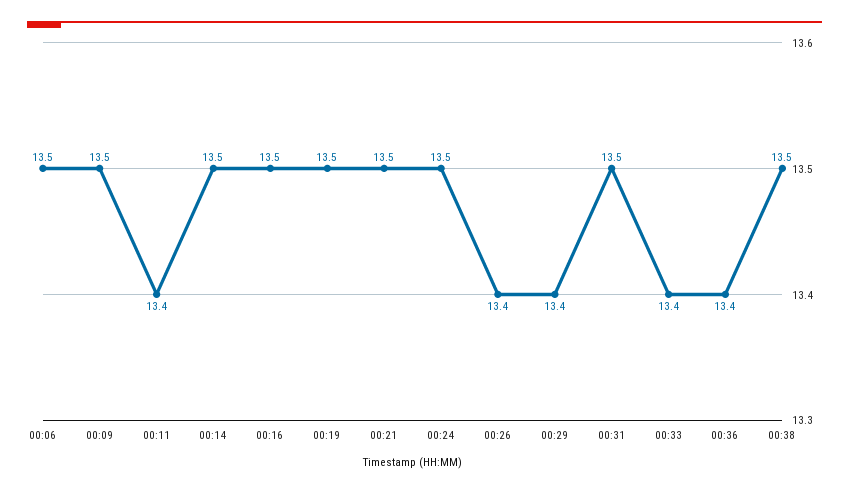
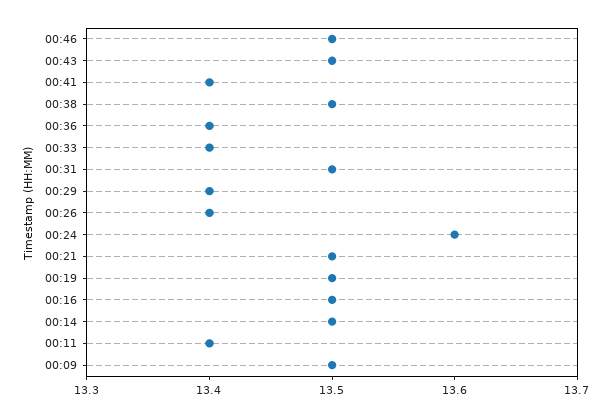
00:06: 13.5 -> none
00:24: 13.5 -> 13.6
00:46: none -> 13.5
00:43: none -> 13.5
00:41: none -> 13.4

